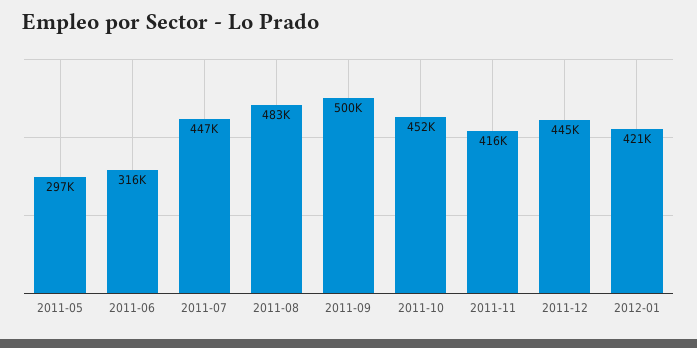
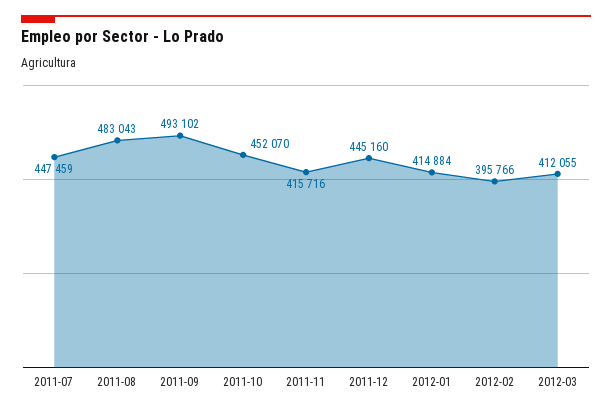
2011-05: 297000 -> none
2011-06: 316000 -> none
2011-09: 500000 -> 493102
2012-01: 421000 -> 414884
2012-02: none -> 395766
2012-03: none -> 412055

